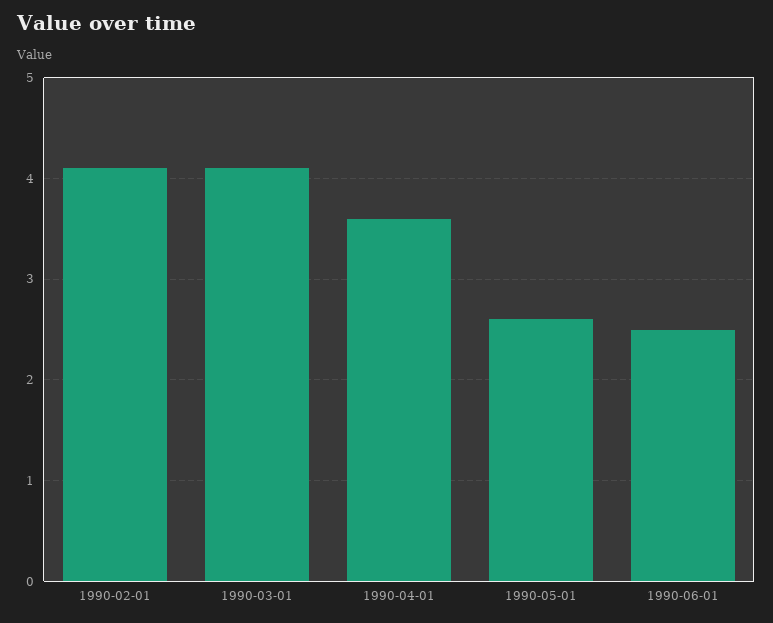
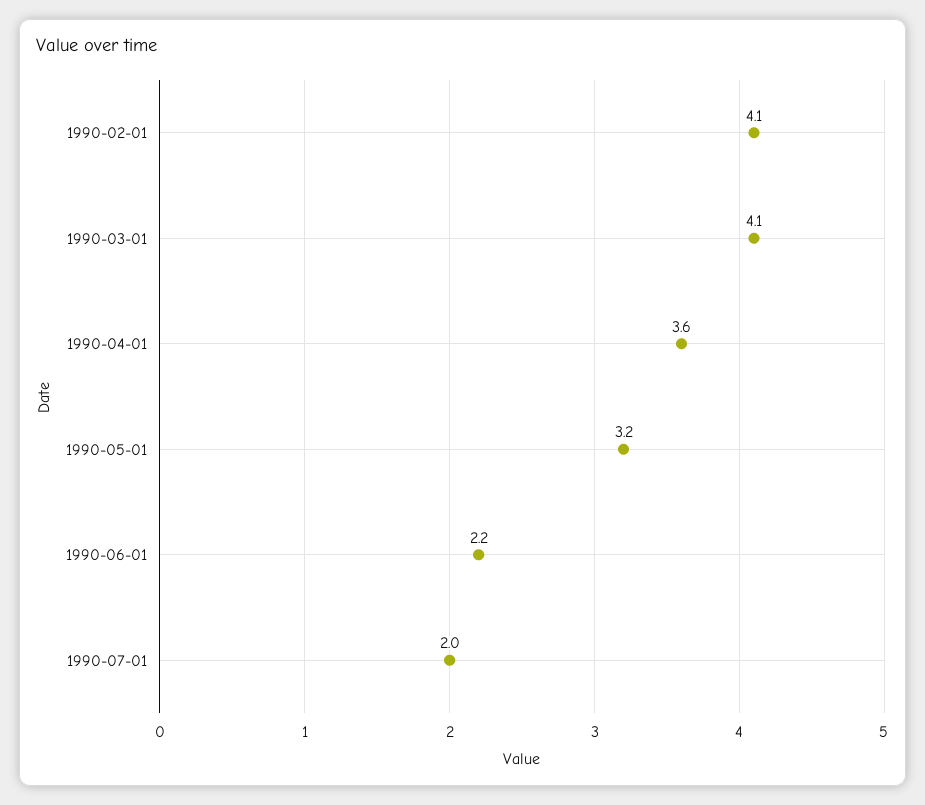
1990-05-01: 2.6 -> 3.2
1990-06-01: 2.5 -> 2.2
1990-07-01: none -> 2

